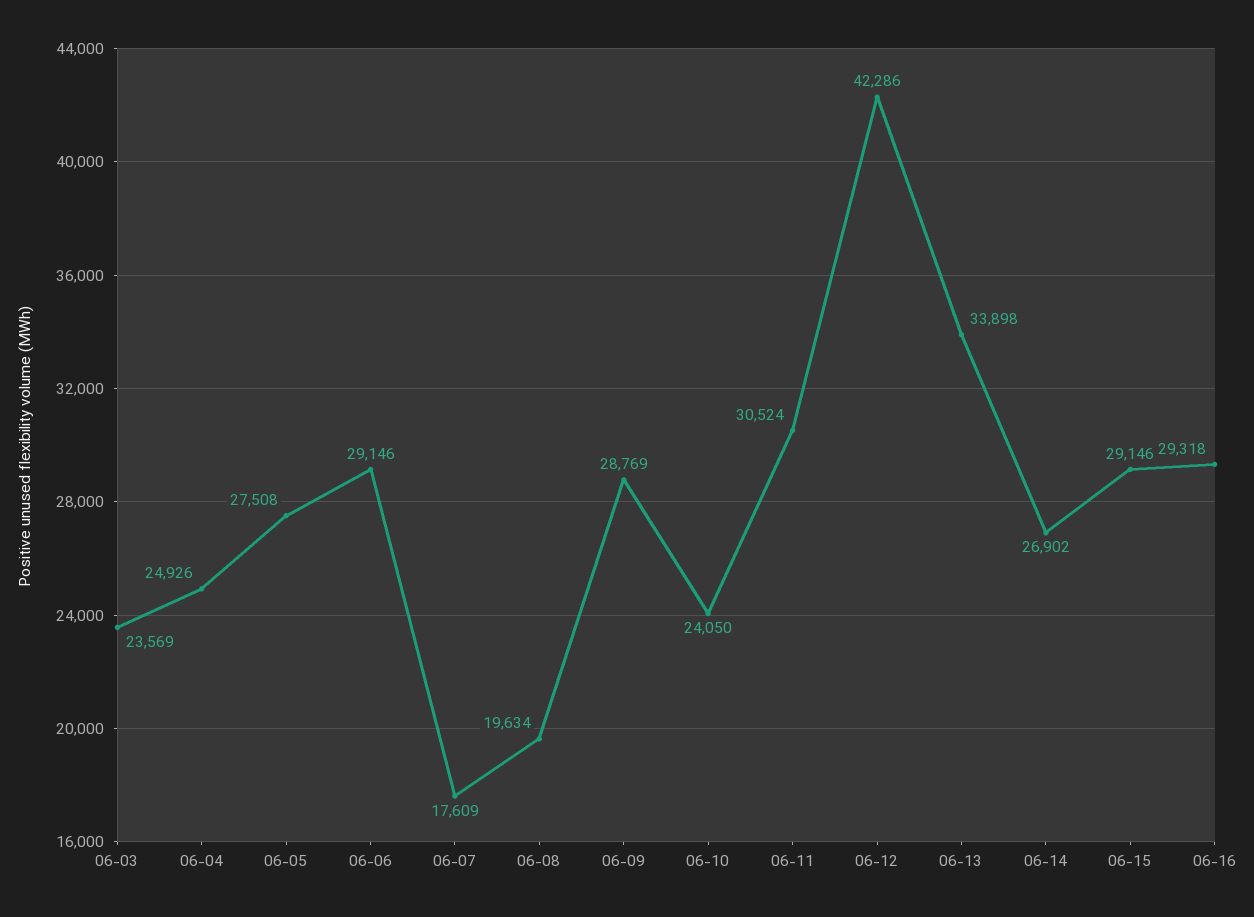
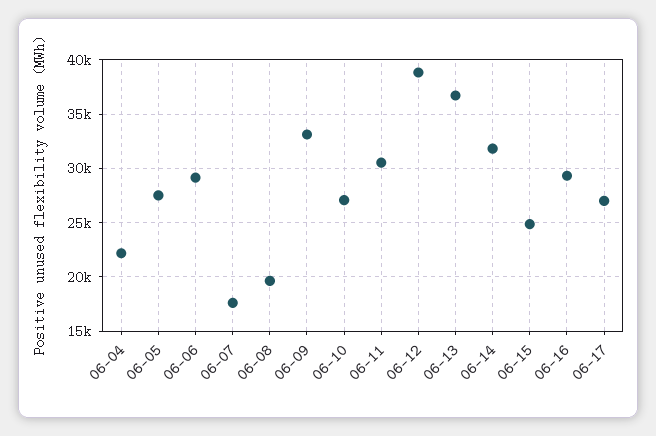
06-03: 23569 -> none
06-04: 24926 -> 22000
06-09: 28769 -> 33000
06-10: 24050 -> 27000
06-12: 42286 -> 39000
06-13: 33898 -> 37000
06-14: 26902 -> 32000
06-15: 29146 -> 25000
06-17: none -> 27000

